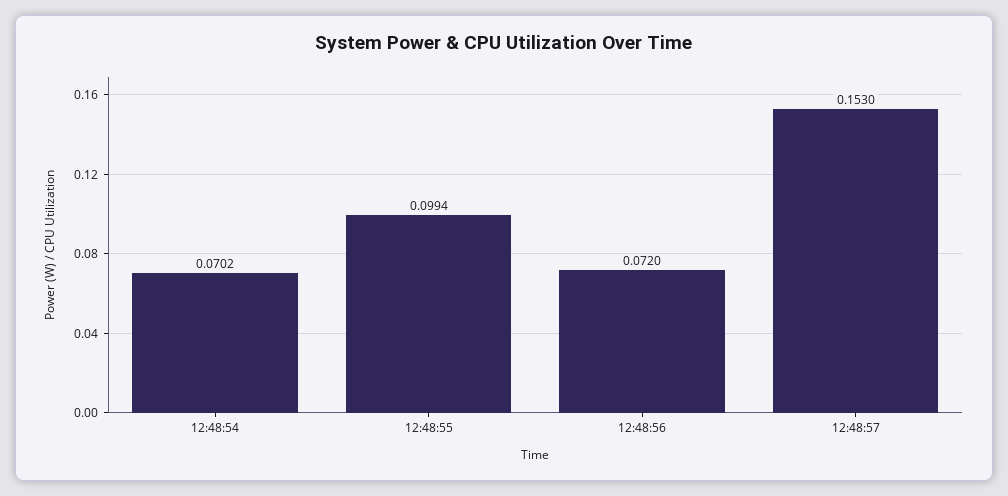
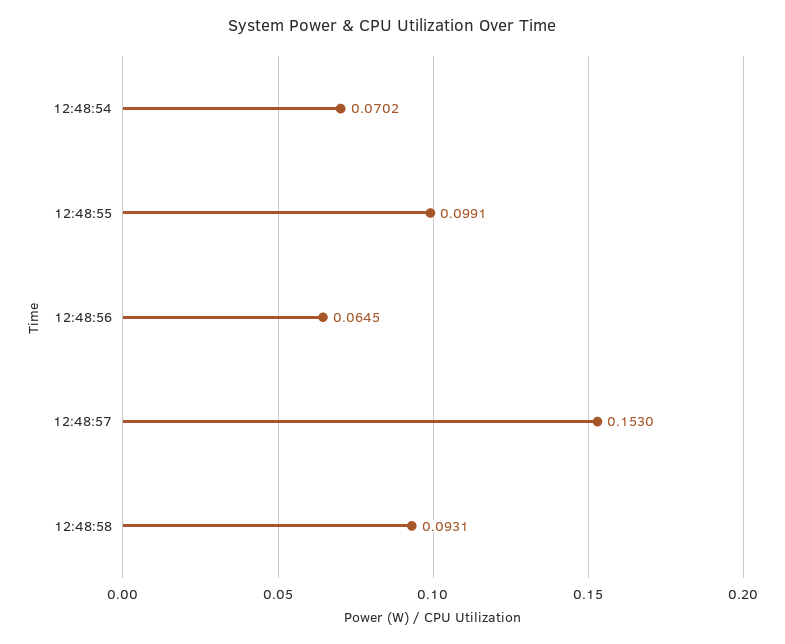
12:48:55: 0.0994 -> 0.0991
12:48:56: 0.072 -> 0.0645
12:48:58: none -> 0.0931

